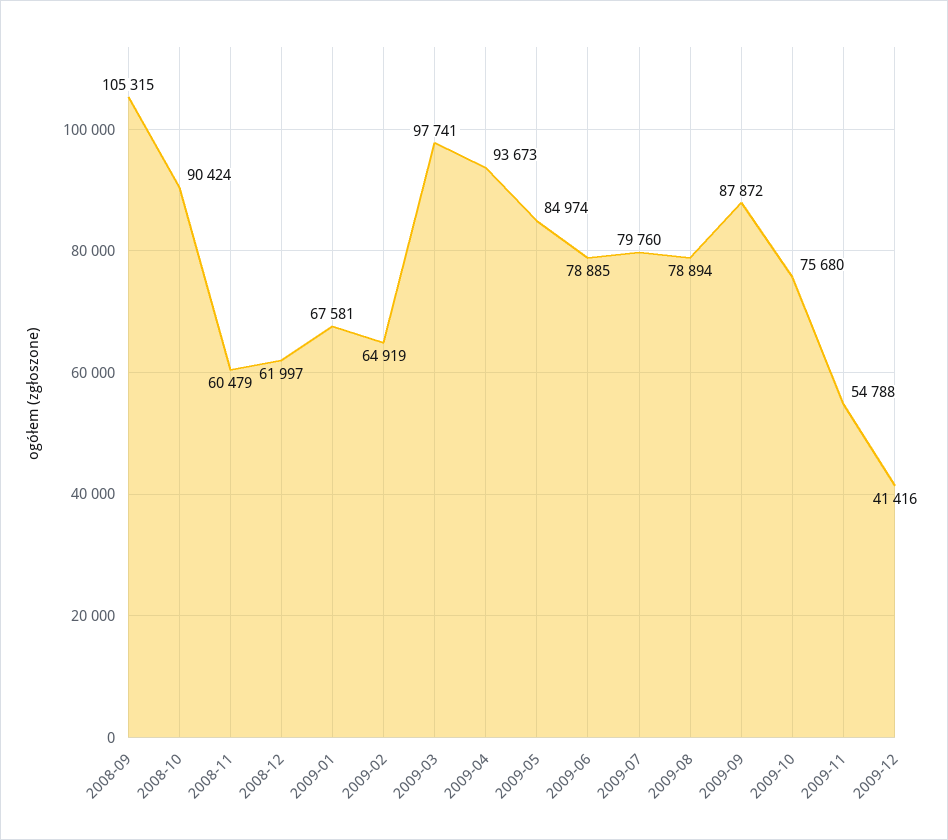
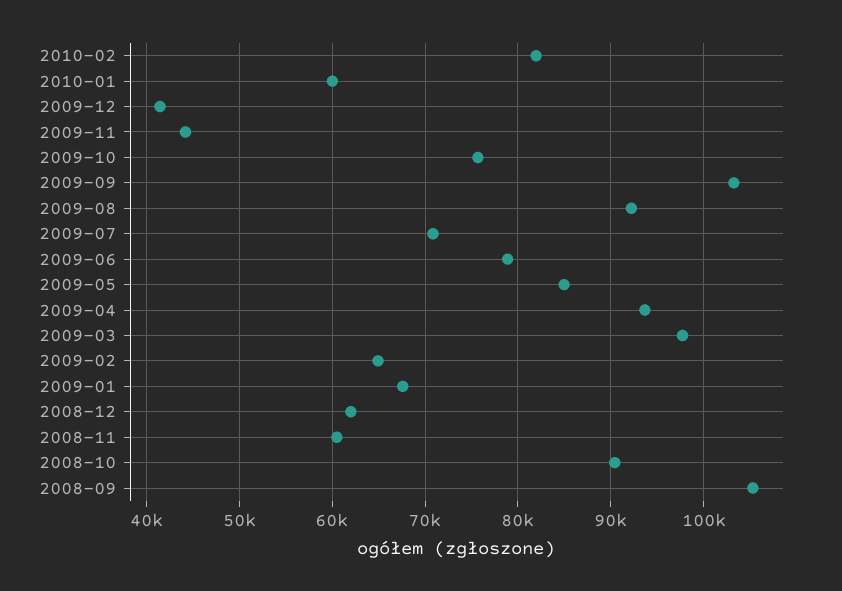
2009-07: 79760 -> 71000
2009-08: 78894 -> 92000
2009-09: 87872 -> 103000
2009-11: 54788 -> 44000
2010-02: none -> 82000
2010-01: none -> 60000

